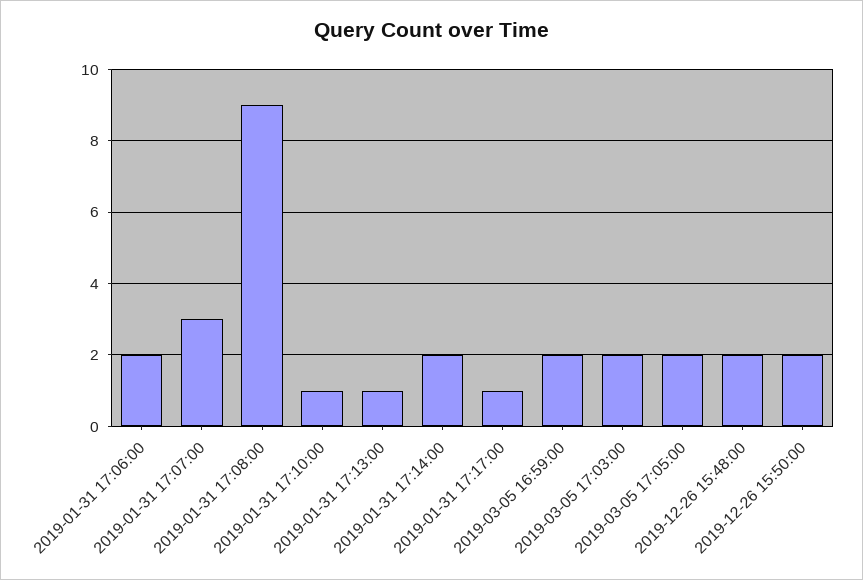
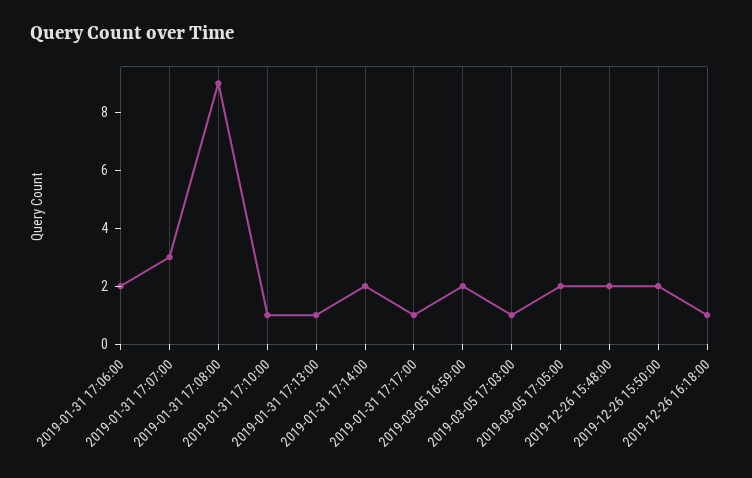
2019-03-05 17:03:00: 2 -> 1
2019-12-26 16:18:00: none -> 1

